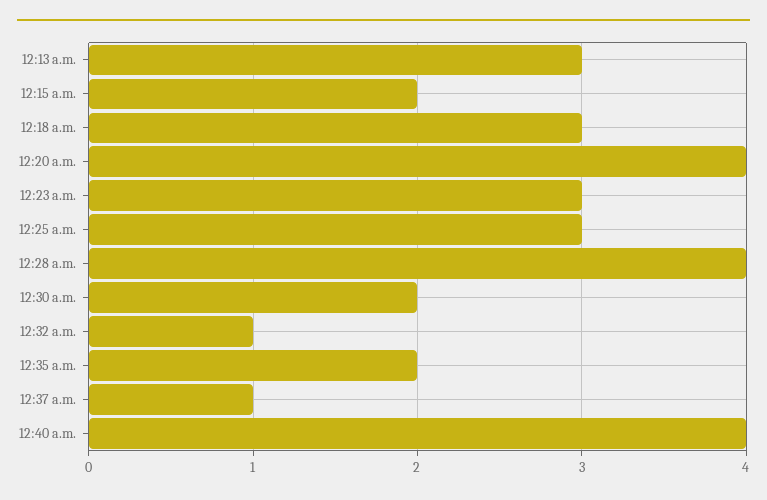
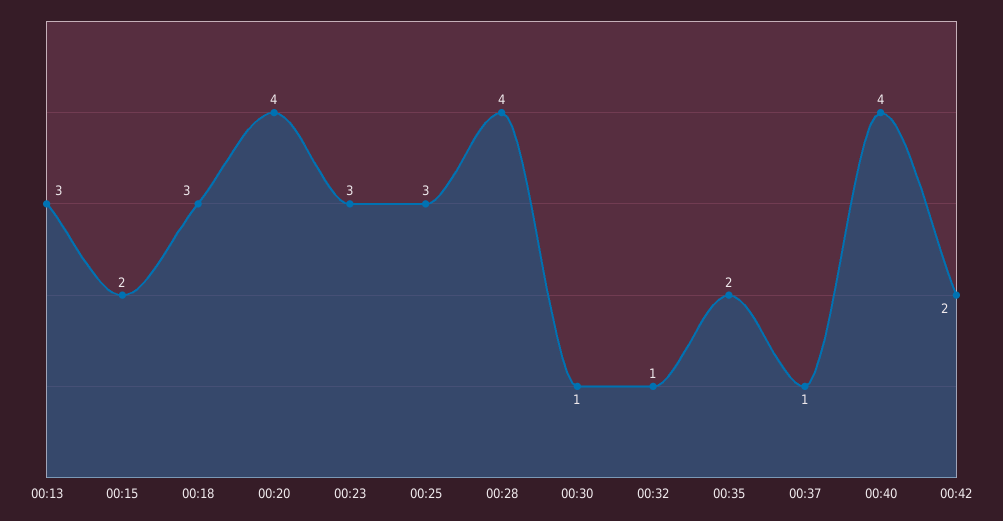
12:30 a.m.: 2 -> 1
00:42: none -> 2

